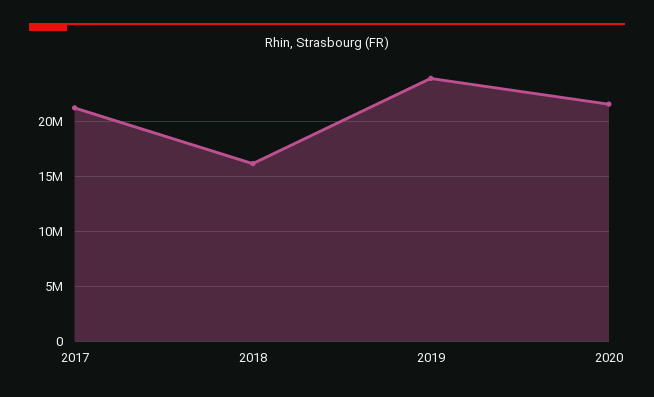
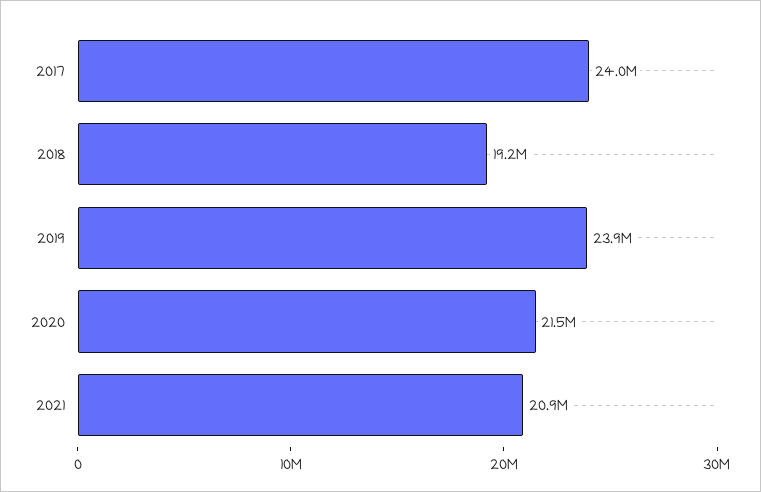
2017: 21000000 -> 24000000
2018: 16000000 -> 19200000
2021: none -> 20900000

